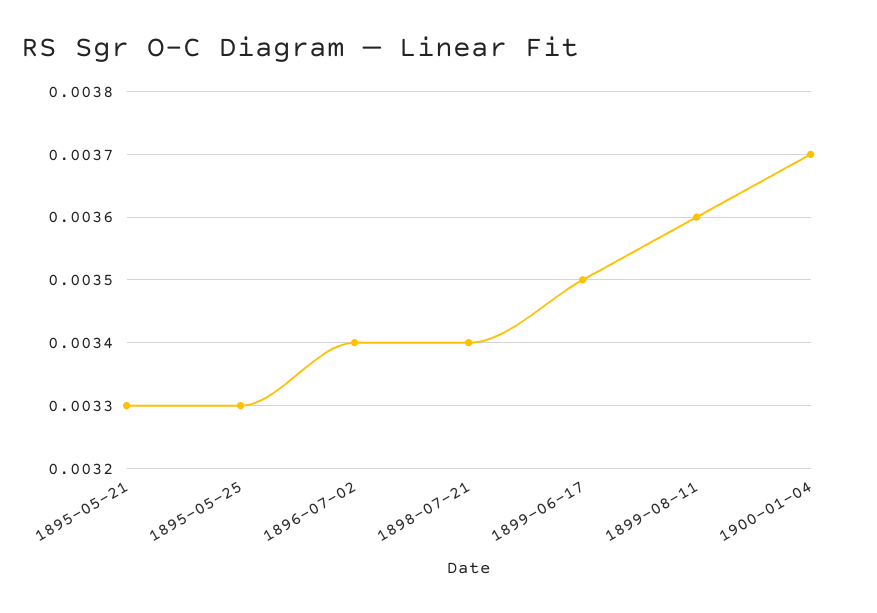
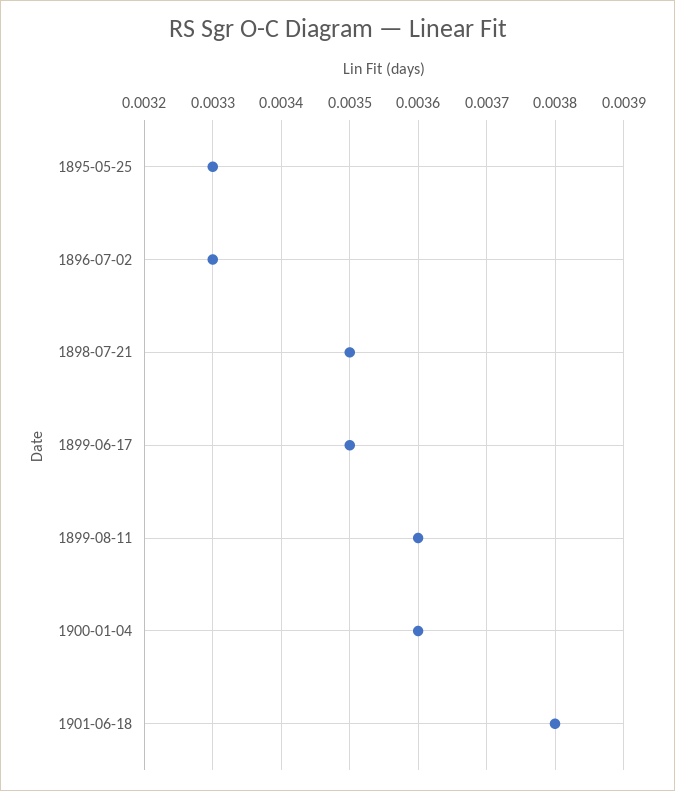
1895-05-21: 0.0033 -> none
1896-07-02: 0.0034 -> 0.0033
1898-07-21: 0.0034 -> 0.0035
1900-01-04: 0.0037 -> 0.0036
1901-06-18: none -> 0.0038

